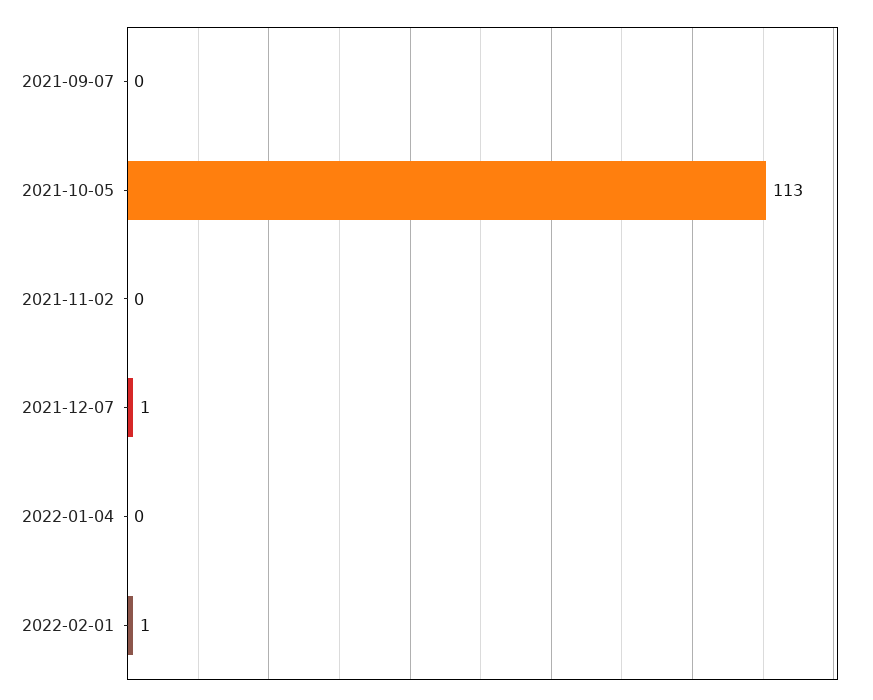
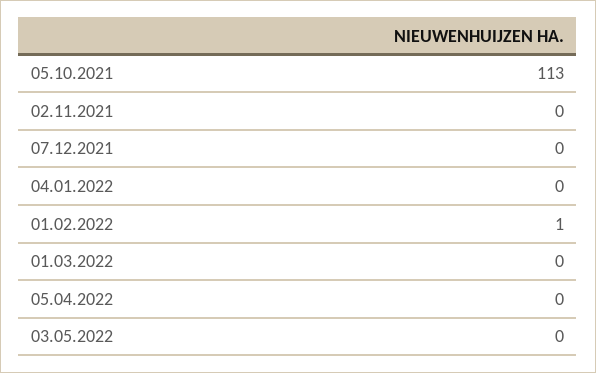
2021-09-07: 0 -> none
2021-12-07: 1 -> 0
01.03.2022: none -> 0
05.04.2022: none -> 0
03.05.2022: none -> 0

